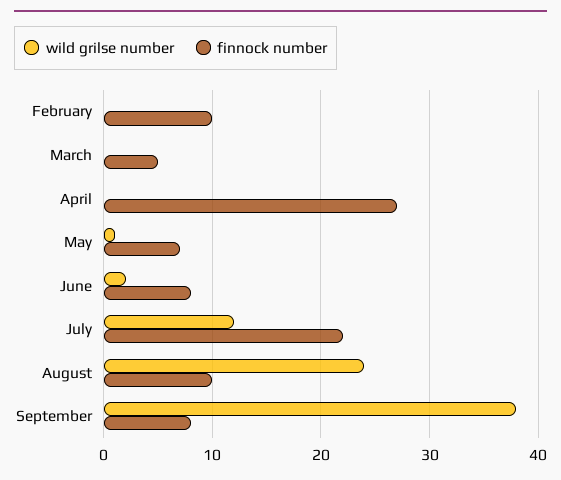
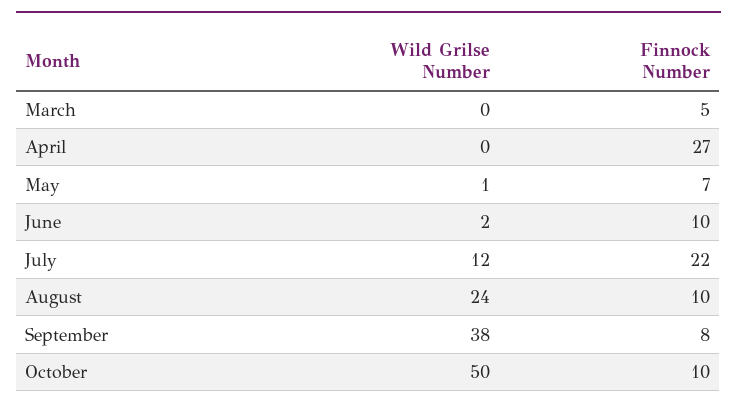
wild grilse number, February: 0 -> none
finnock number, February: 10 -> none
finnock number, June: 8 -> 10
wild grilse number, October: none -> 50
finnock number, October: none -> 10

